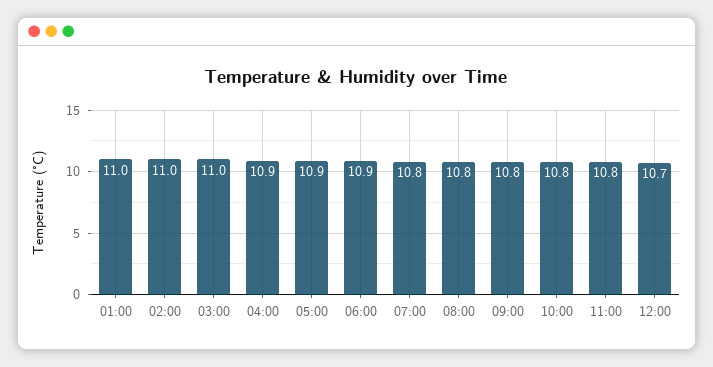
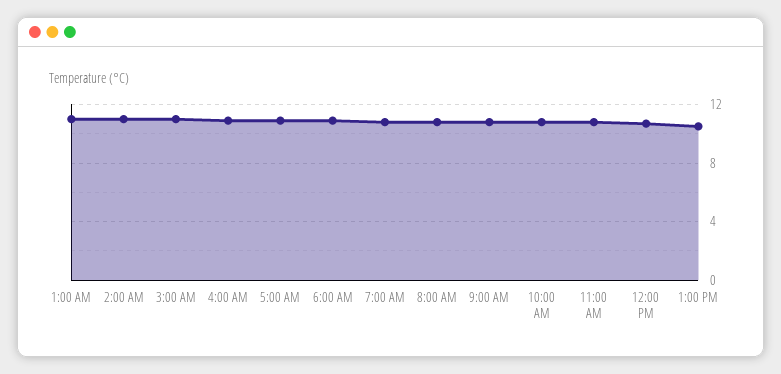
1:00 PM: none -> 10.5

